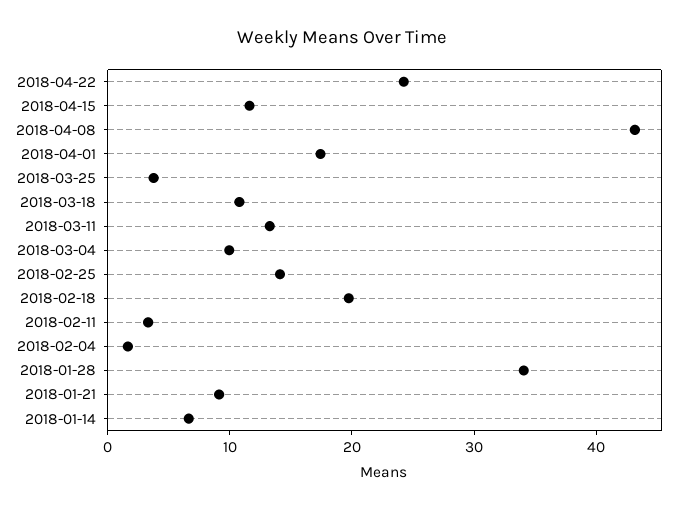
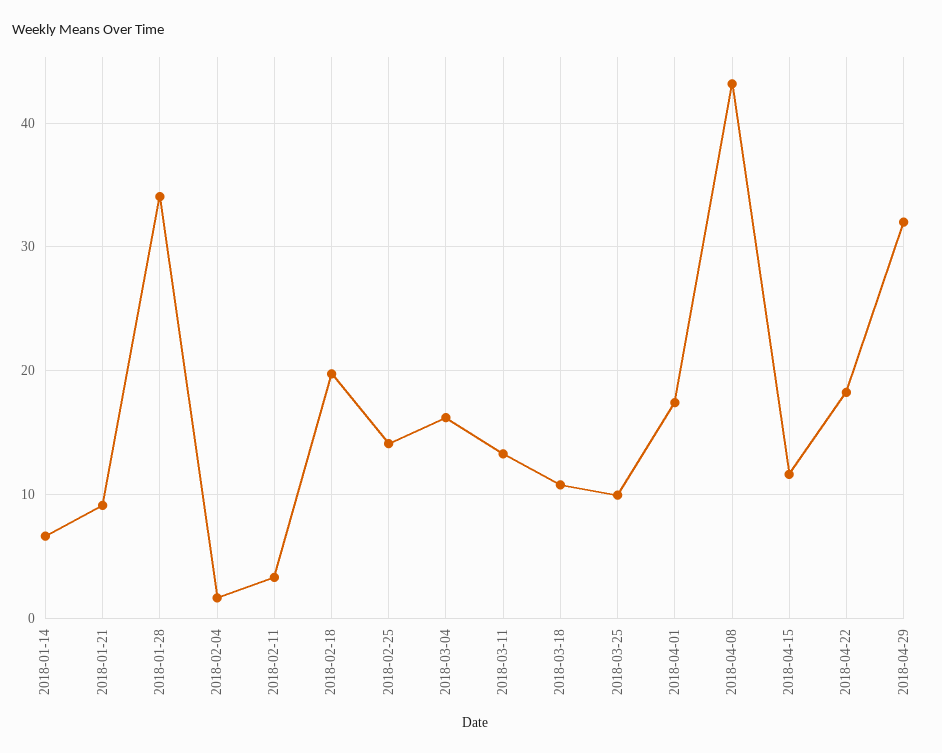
2018-04-22: 24 -> 18
2018-03-25: 4 -> 10
2018-03-04: 10 -> 16
2018-04-29: none -> 32

